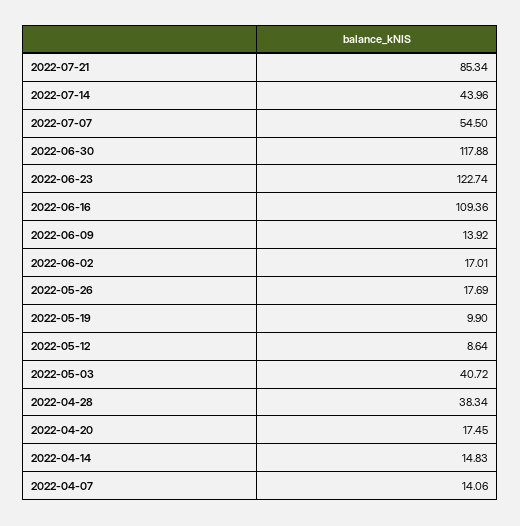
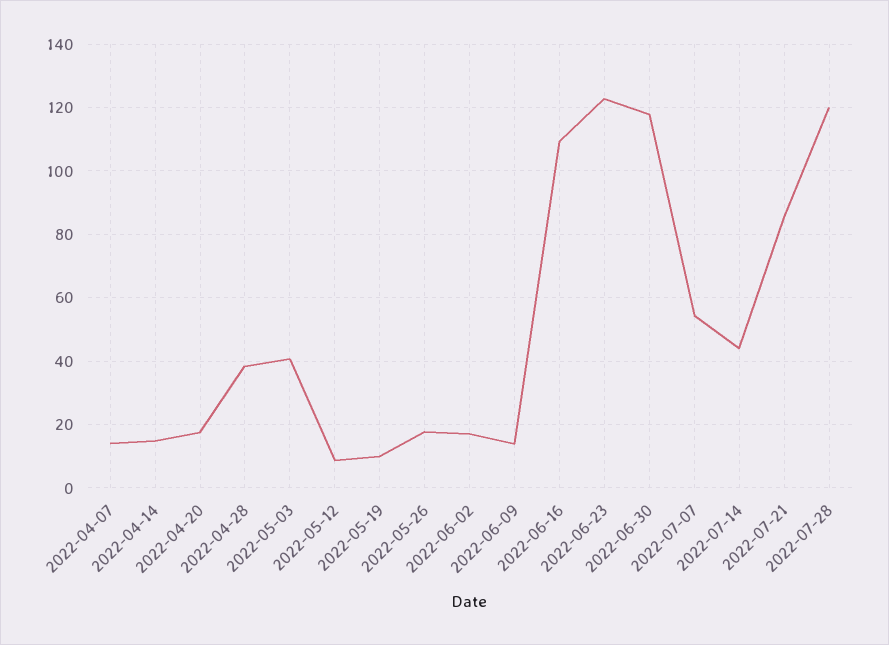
2022-07-28: none -> 120

